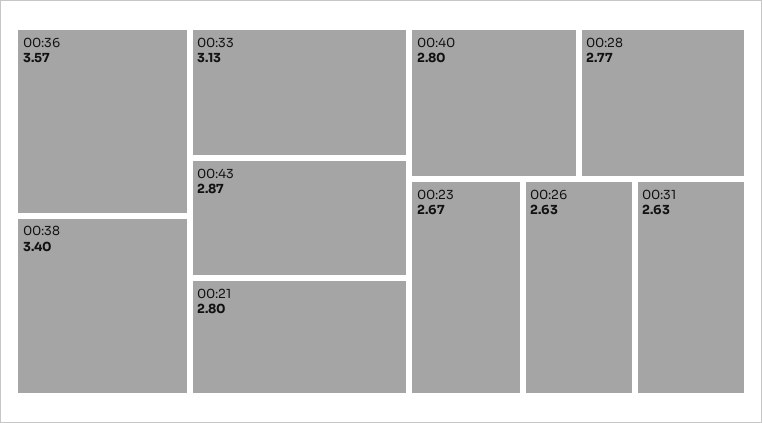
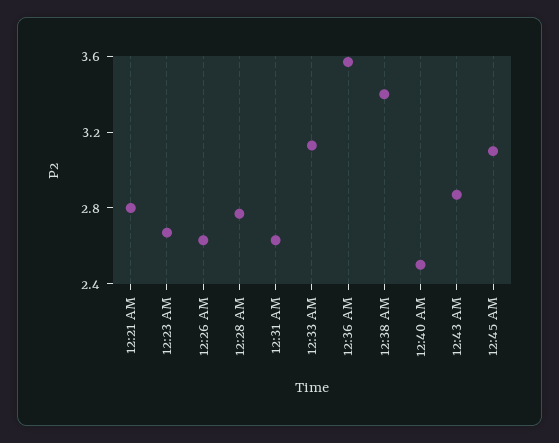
00:40: 2.8 -> 2.5
12:45 AM: none -> 3.1

